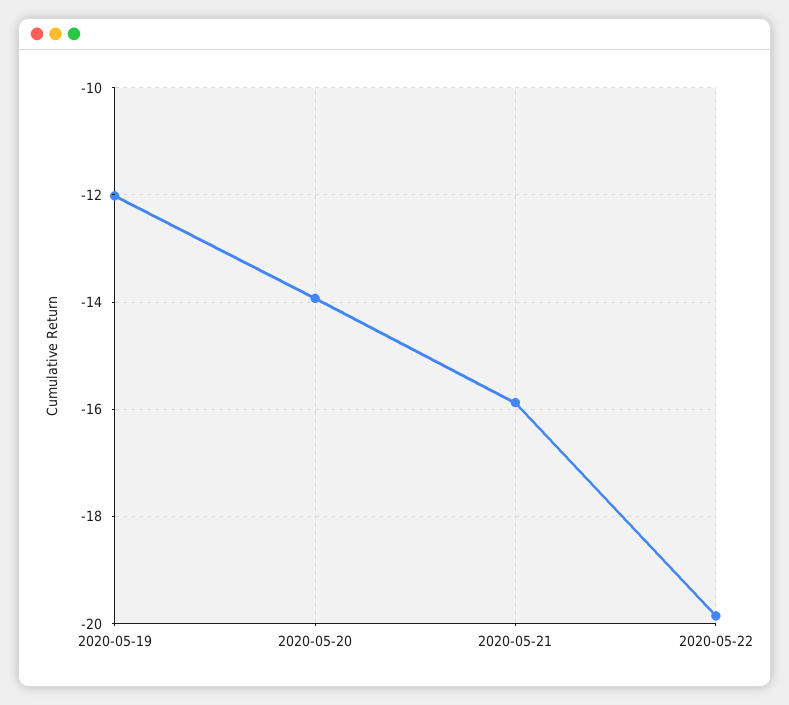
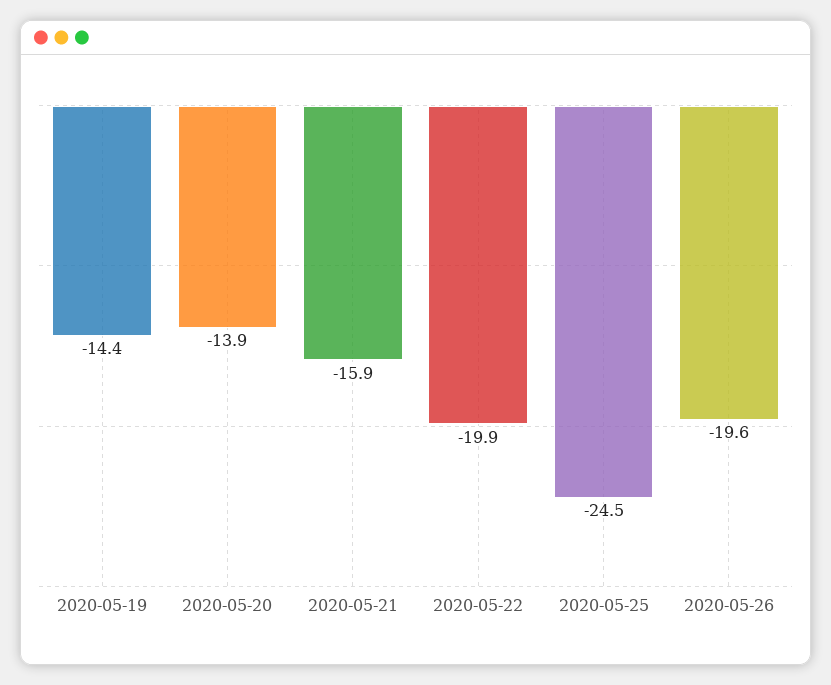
2020-05-19: -12 -> -14.4
2020-05-25: none -> -24.5
2020-05-26: none -> -19.6

